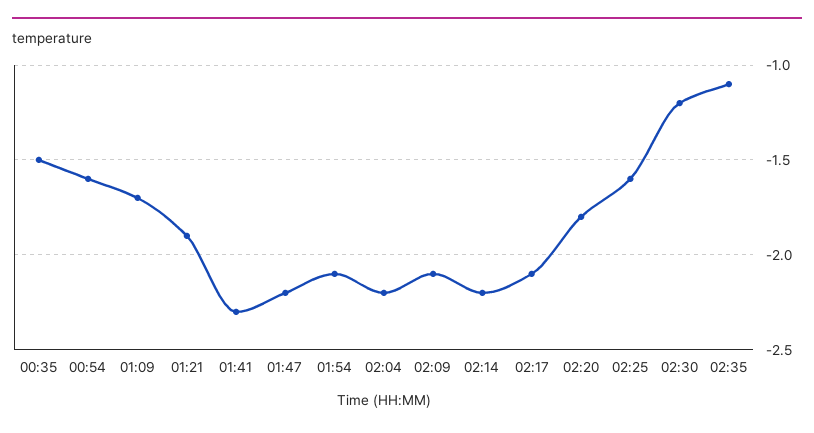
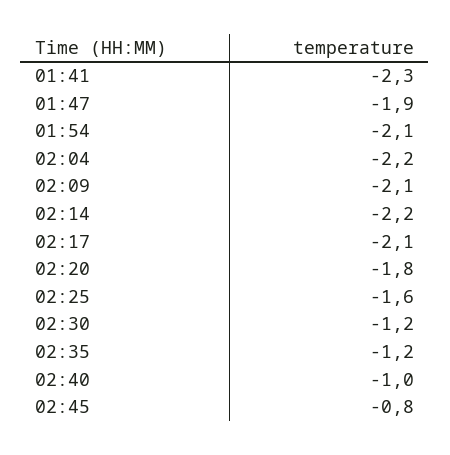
00:35: -1.5 -> none
00:54: -1.6 -> none
01:09: -1.7 -> none
01:21: -1.9 -> none
01:47: -2.2 -> -1.9
02:35: -1.1 -> -1.2
02:40: none -> -1
02:45: none -> -0.8

